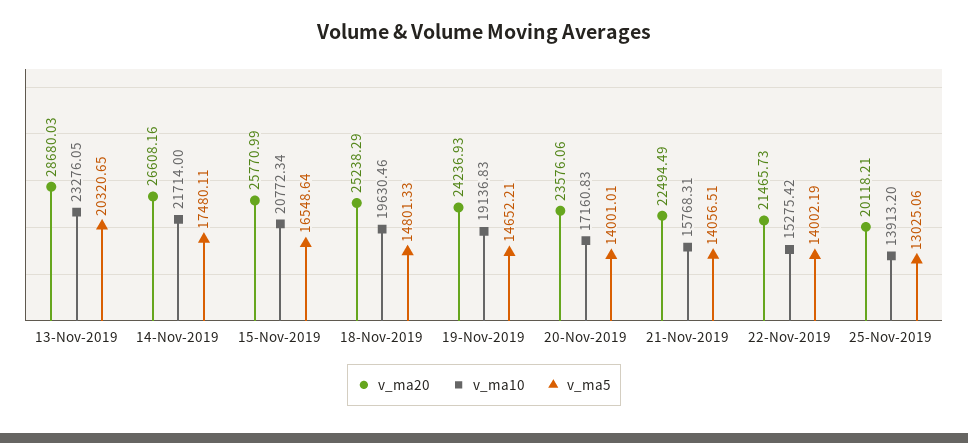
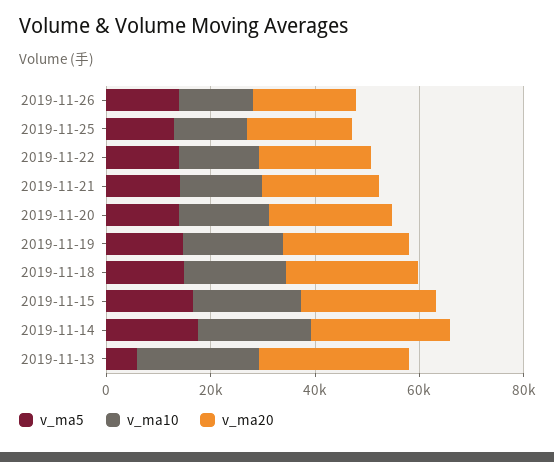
v_ma5, 13-Nov-2019: 20320.65 -> 5000
v_ma5, 2019-11-26: none -> 15000
v_ma10, 2019-11-26: none -> 15000
v_ma20, 2019-11-26: none -> 20000

